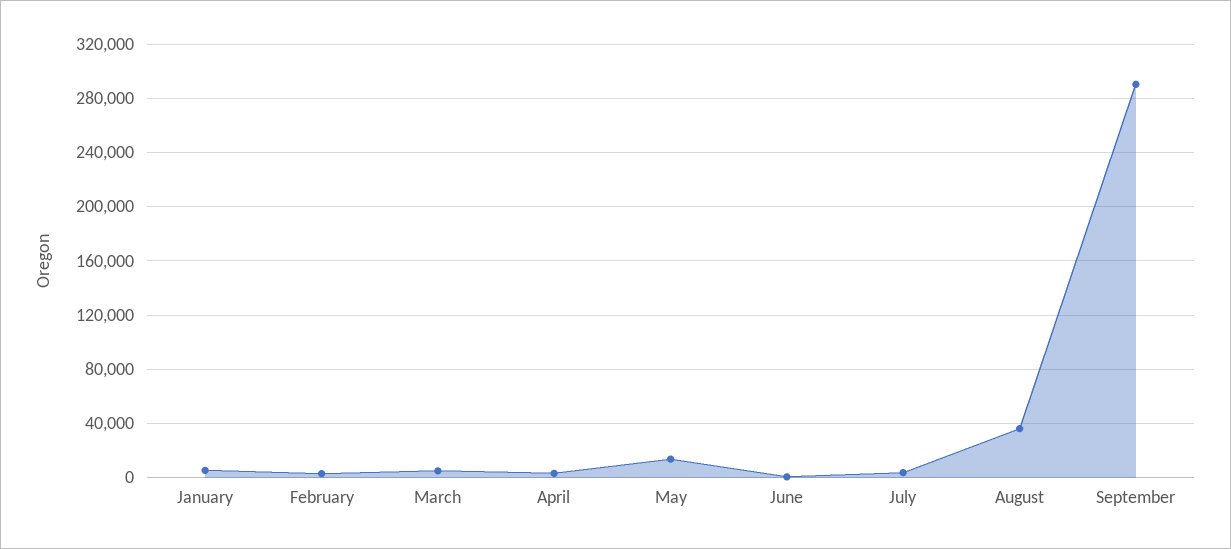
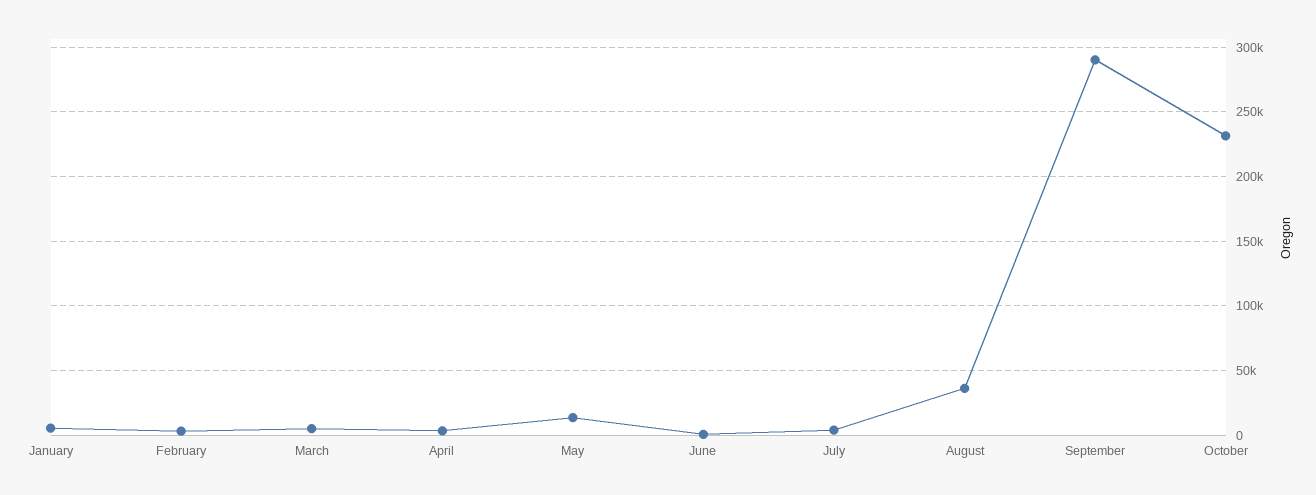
October: none -> 230000

